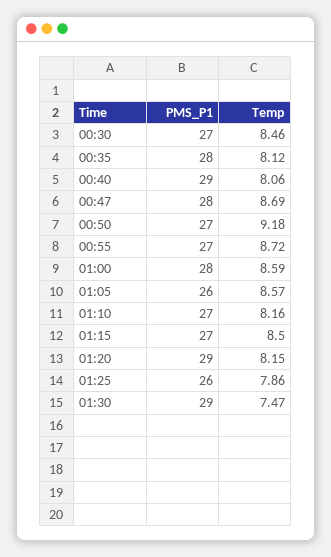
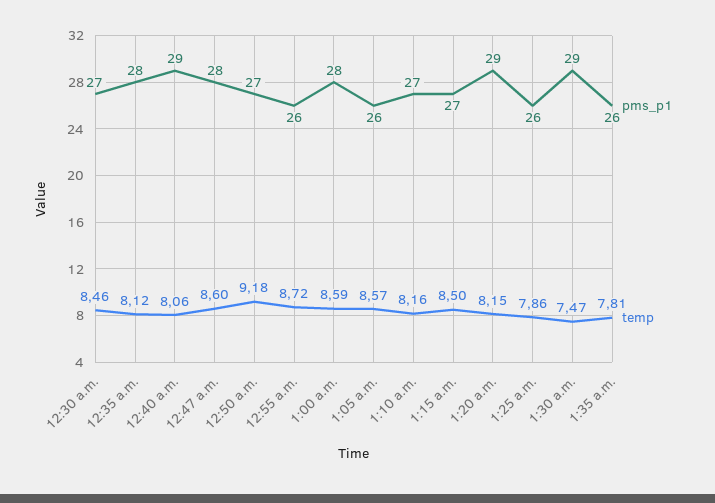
Temp, 00:47: 8.69 -> 8.6
PMS_P1, 00:55: 27 -> 26
PMS_P1, 1:35 a.m.: none -> 26
Temp, 1:35 a.m.: none -> 7.81

